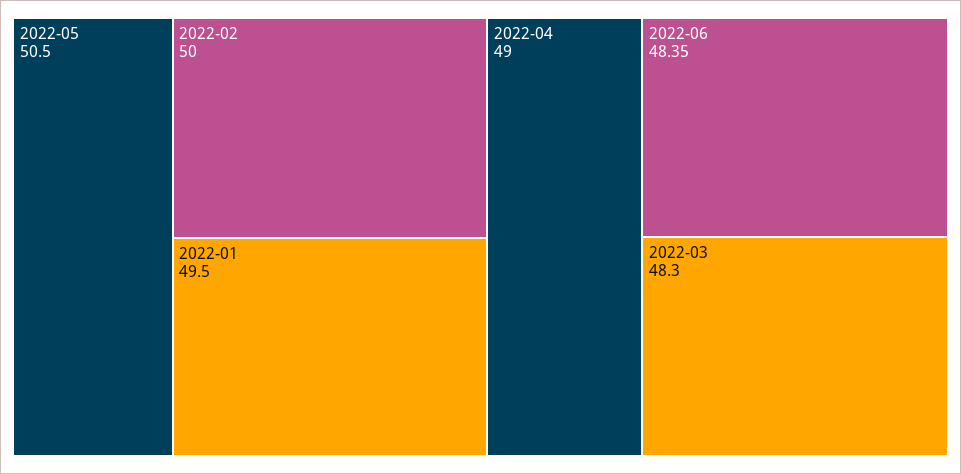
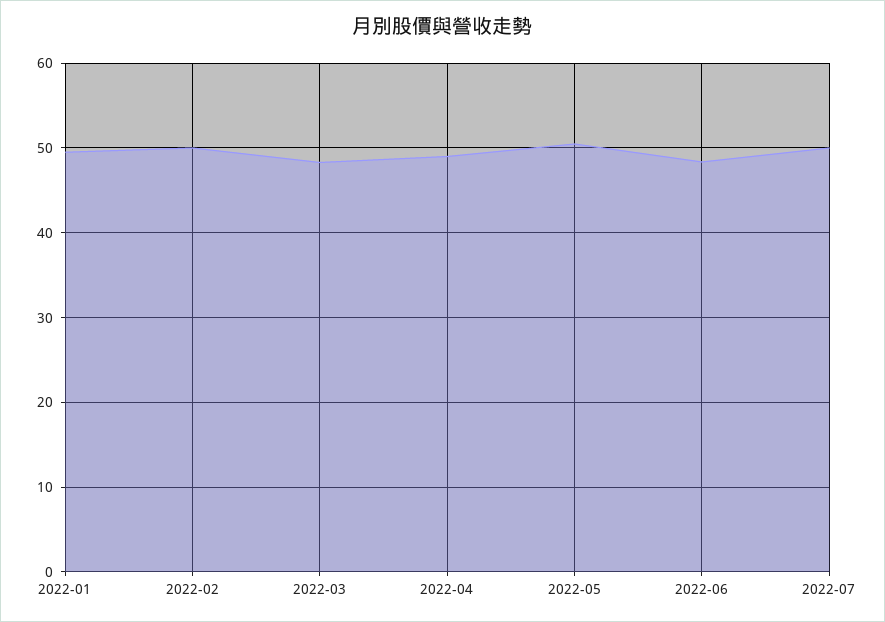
2022-07: none -> 50

